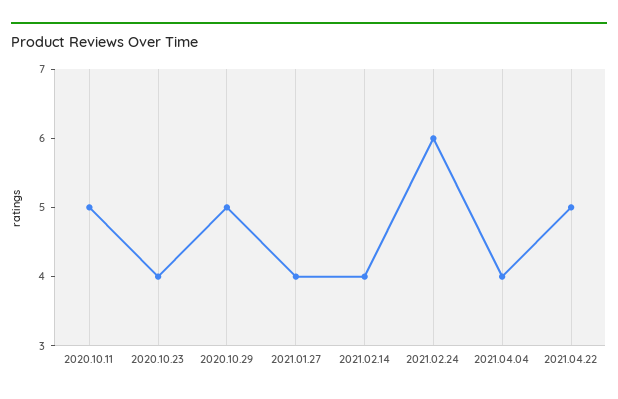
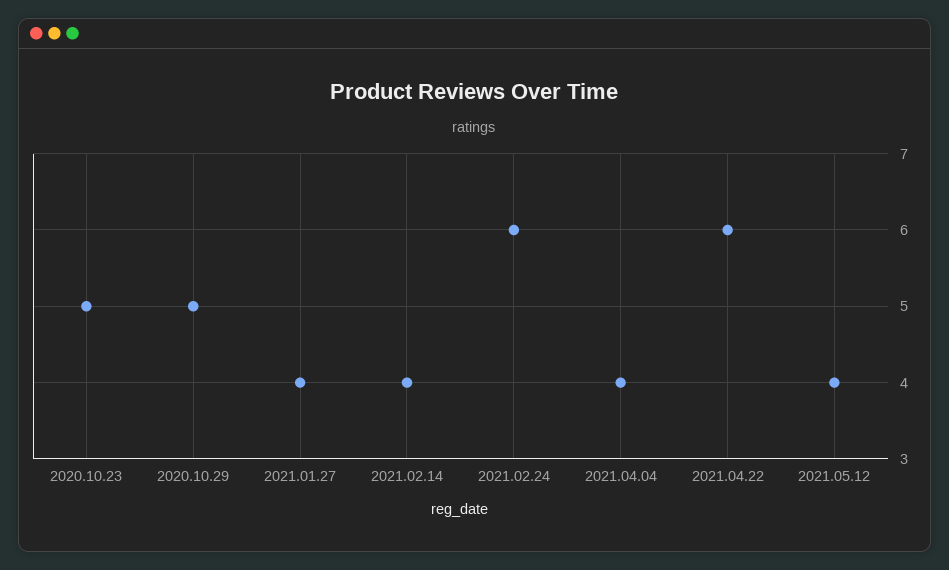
2020.10.11: 5 -> none
2020.10.23: 4 -> 5
2021.04.22: 5 -> 6
2021.05.12: none -> 4

